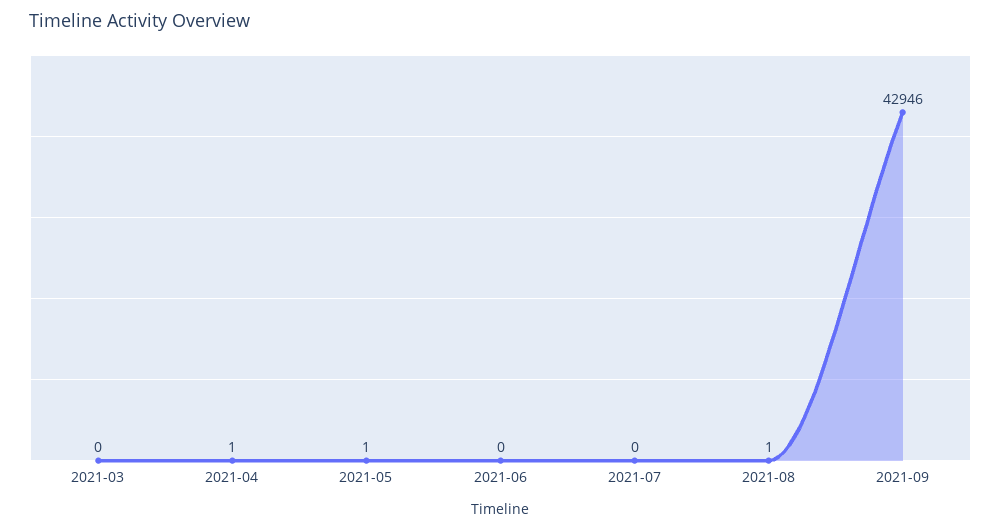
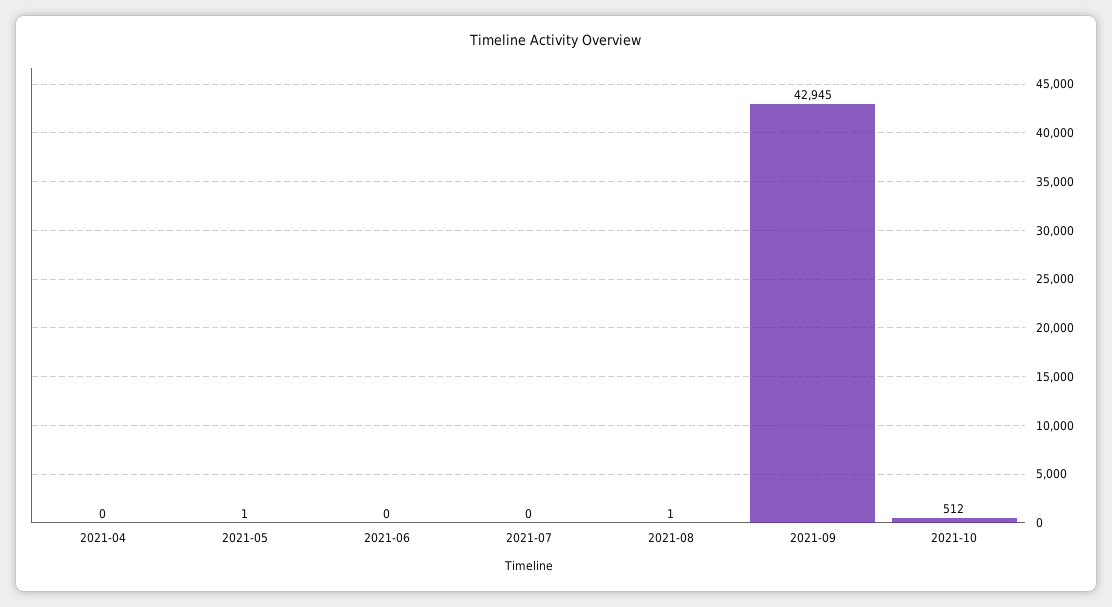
2021-03: 0 -> none
2021-04: 1 -> 0
2021-09: 42946 -> 42945
2021-10: none -> 512

